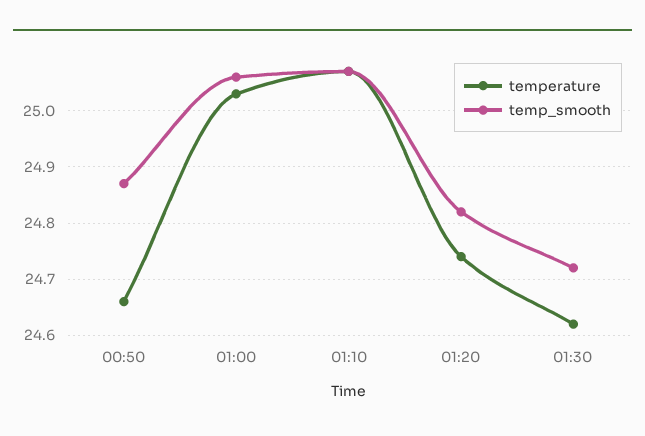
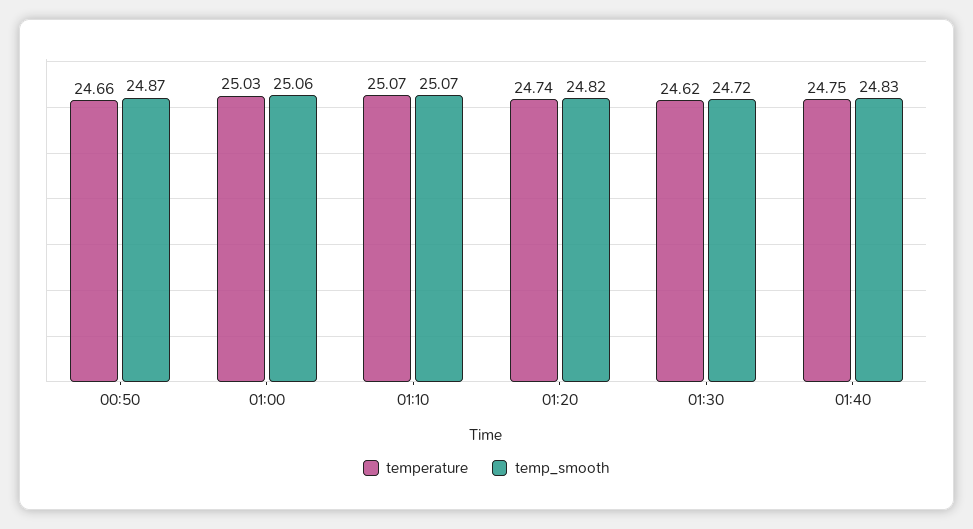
temperature, 01:40: none -> 24.75
temp_smooth, 01:40: none -> 24.83

